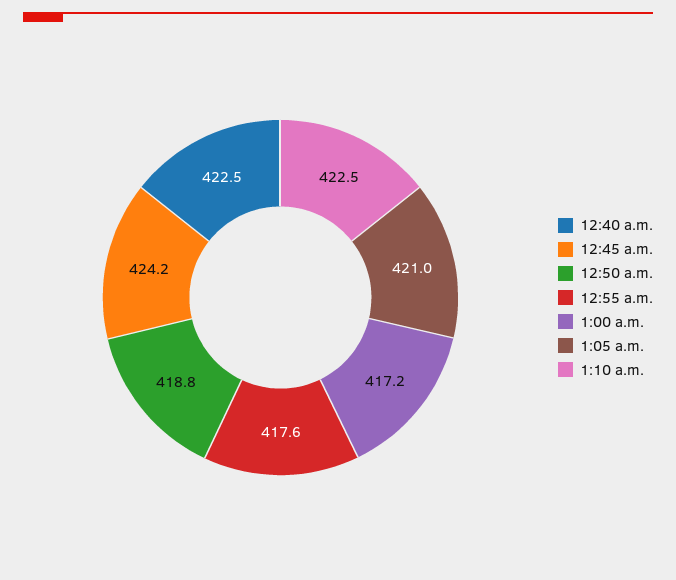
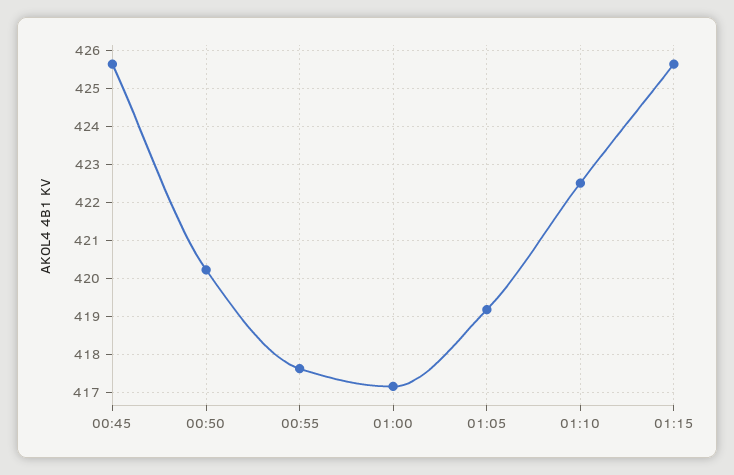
12:40 a.m.: 422.5 -> none
12:45 a.m.: 424.2 -> 425.6
12:50 a.m.: 418.8 -> 420.2
1:05 a.m.: 421 -> 419.2
01:15: none -> 425.6

